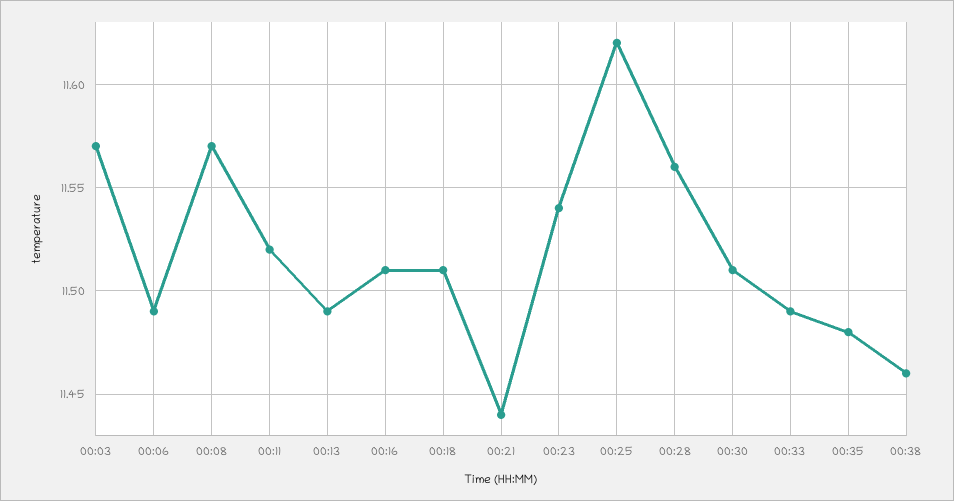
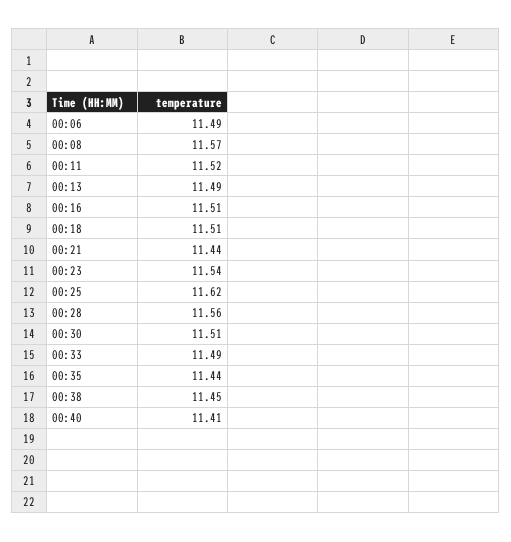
00:03: 11.57 -> none
00:35: 11.48 -> 11.44
00:38: 11.46 -> 11.45
00:40: none -> 11.41

